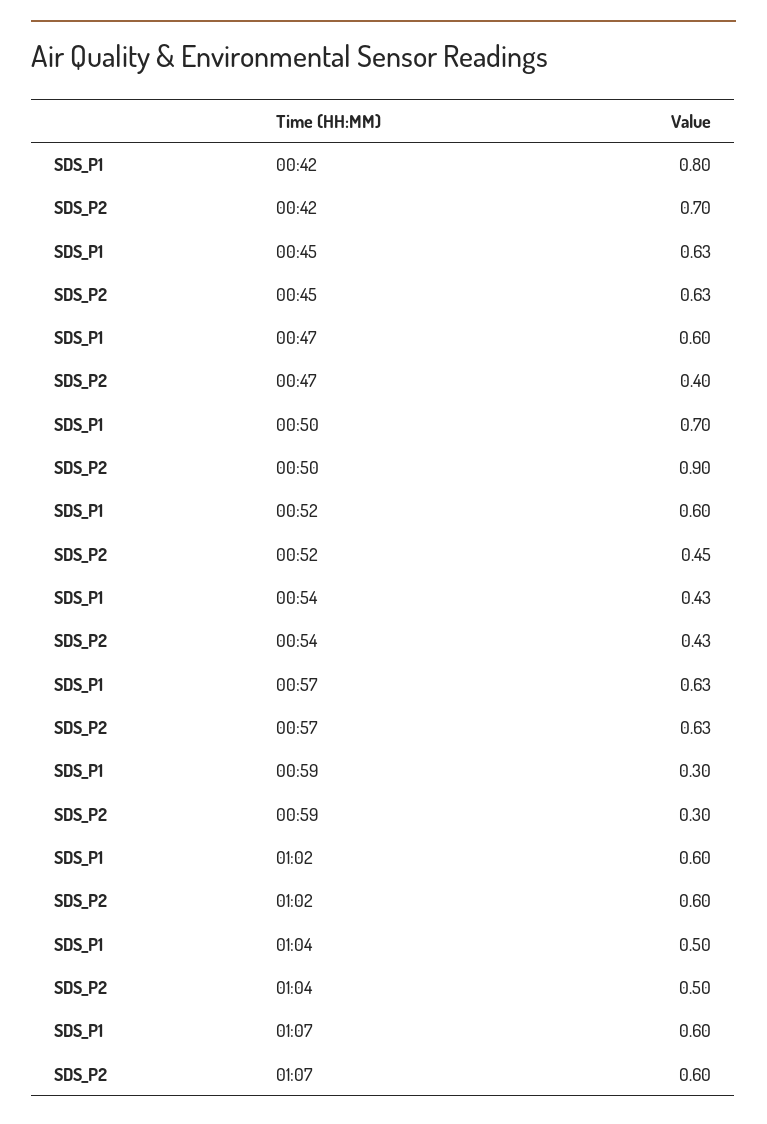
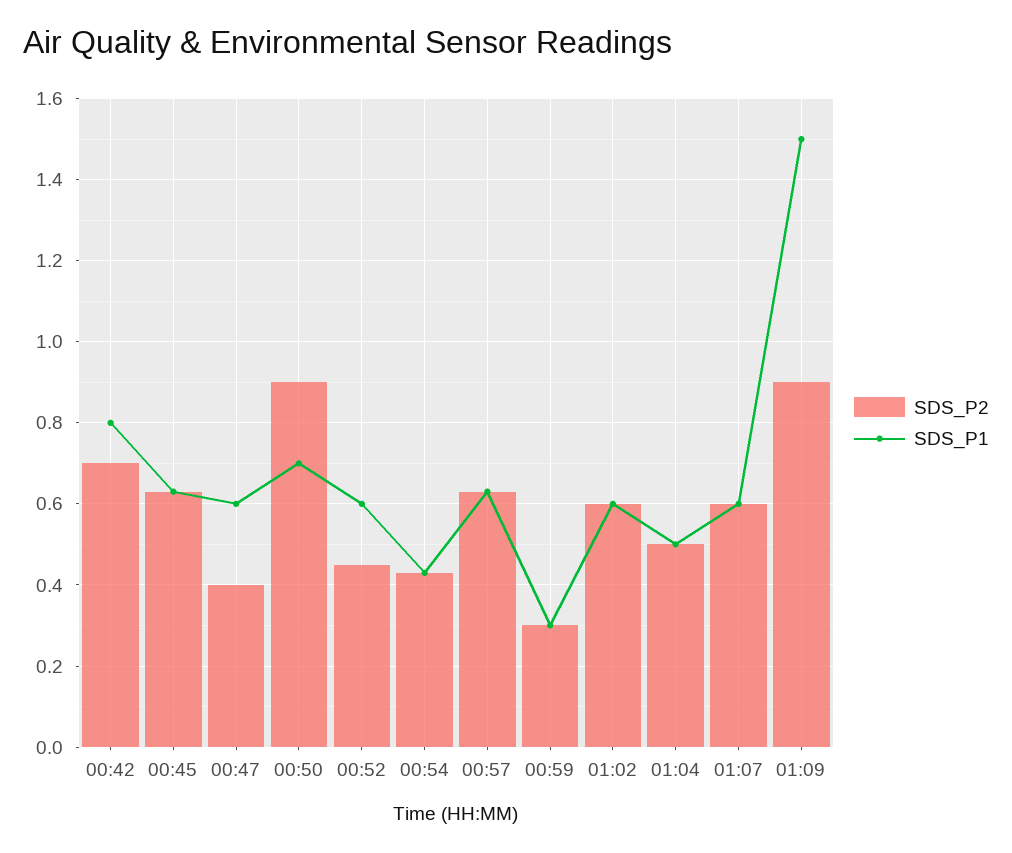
SDS_P2, 01:09: none -> 0.9
SDS_P1, 01:09: none -> 1.5

